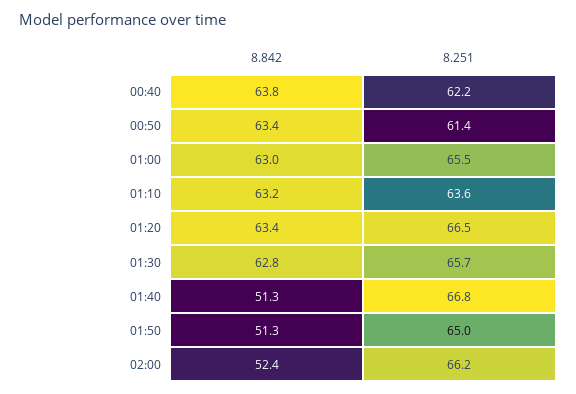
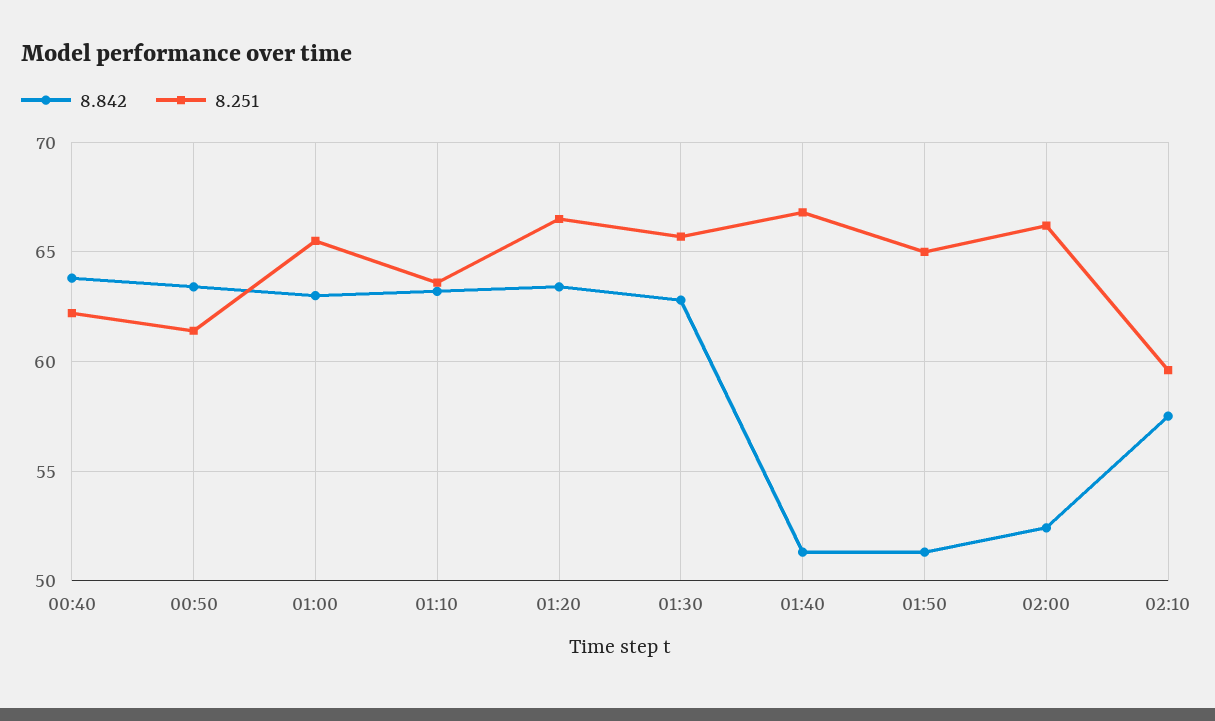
8.842, 02:10: none -> 57.5
8.251, 02:10: none -> 59.5

